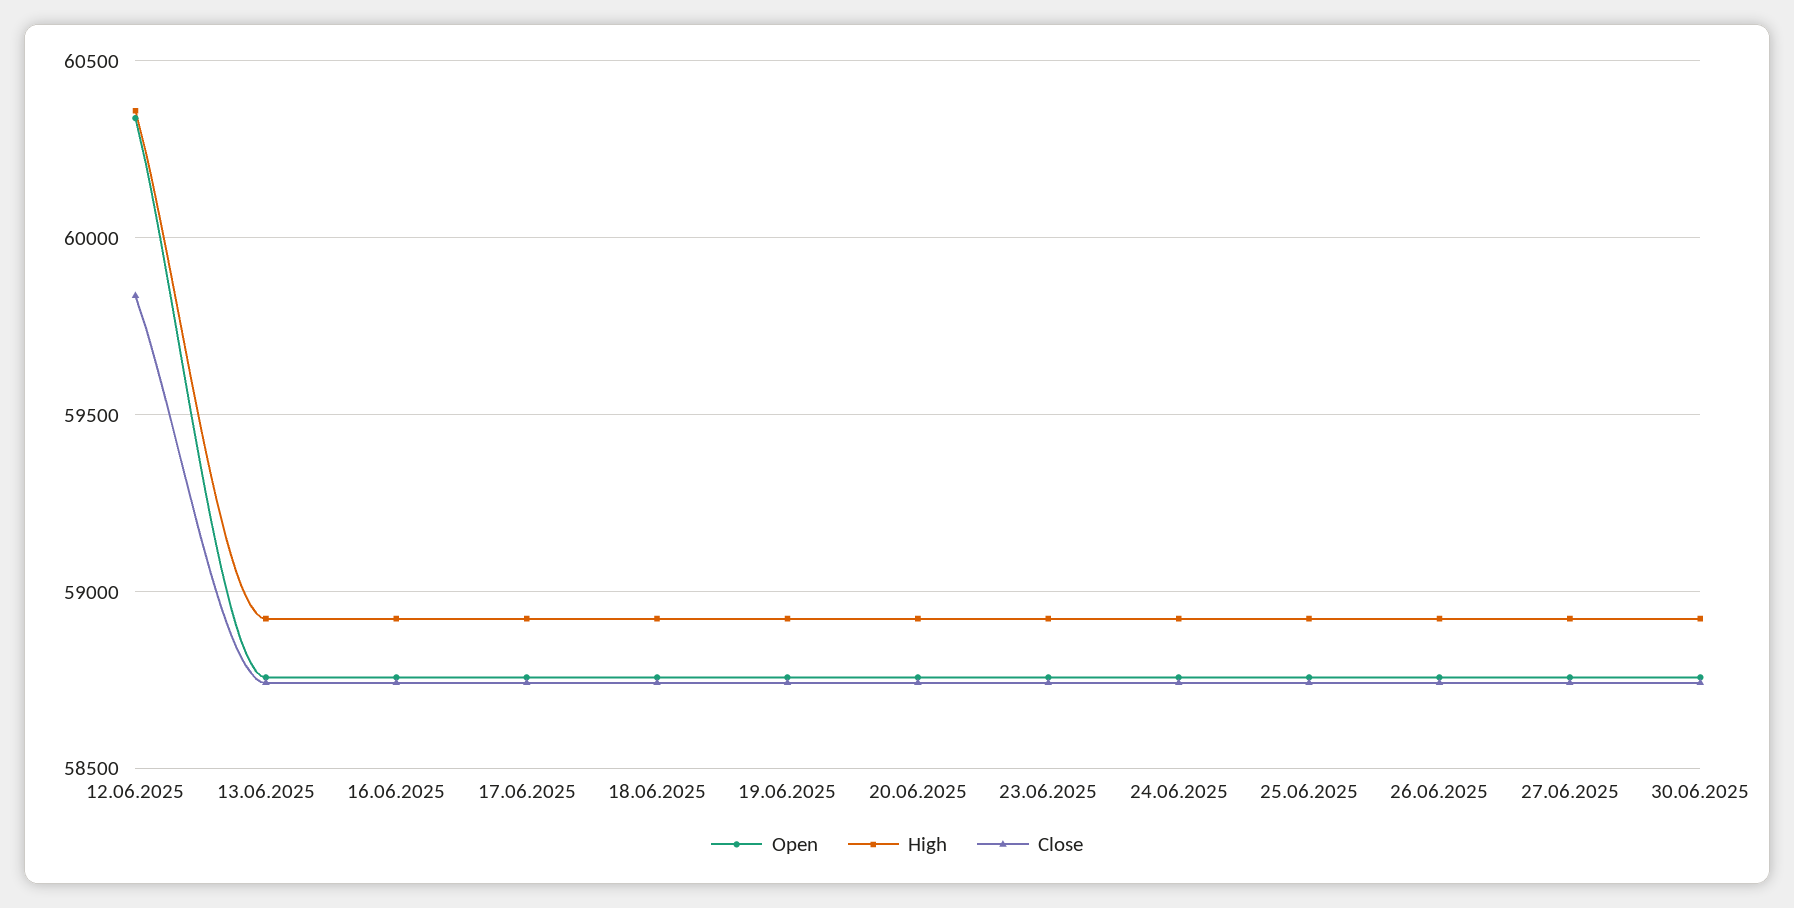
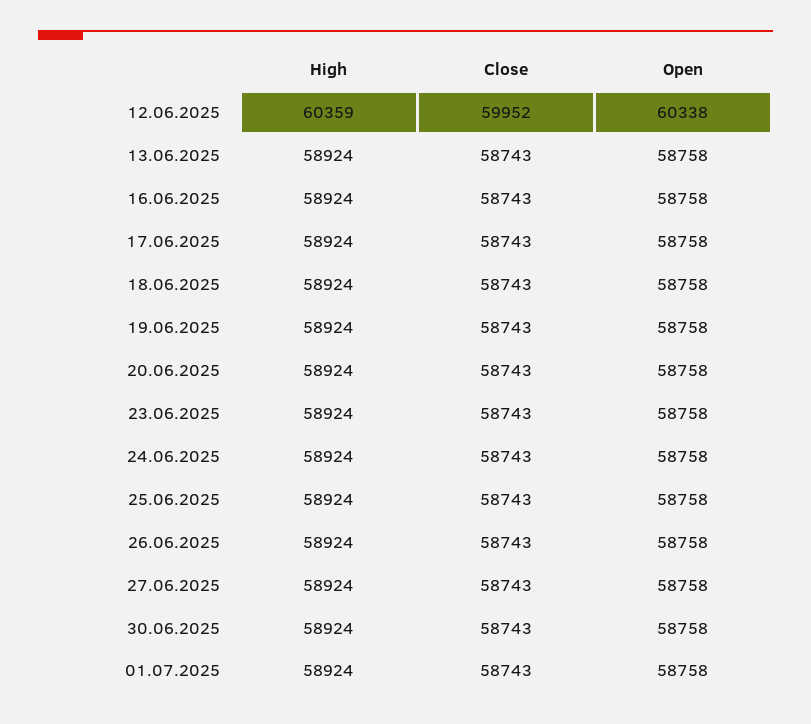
Close, 12.06.2025: 59850 -> 59952
High, 01.07.2025: none -> 58924
Close, 01.07.2025: none -> 58743
Open, 01.07.2025: none -> 58758

